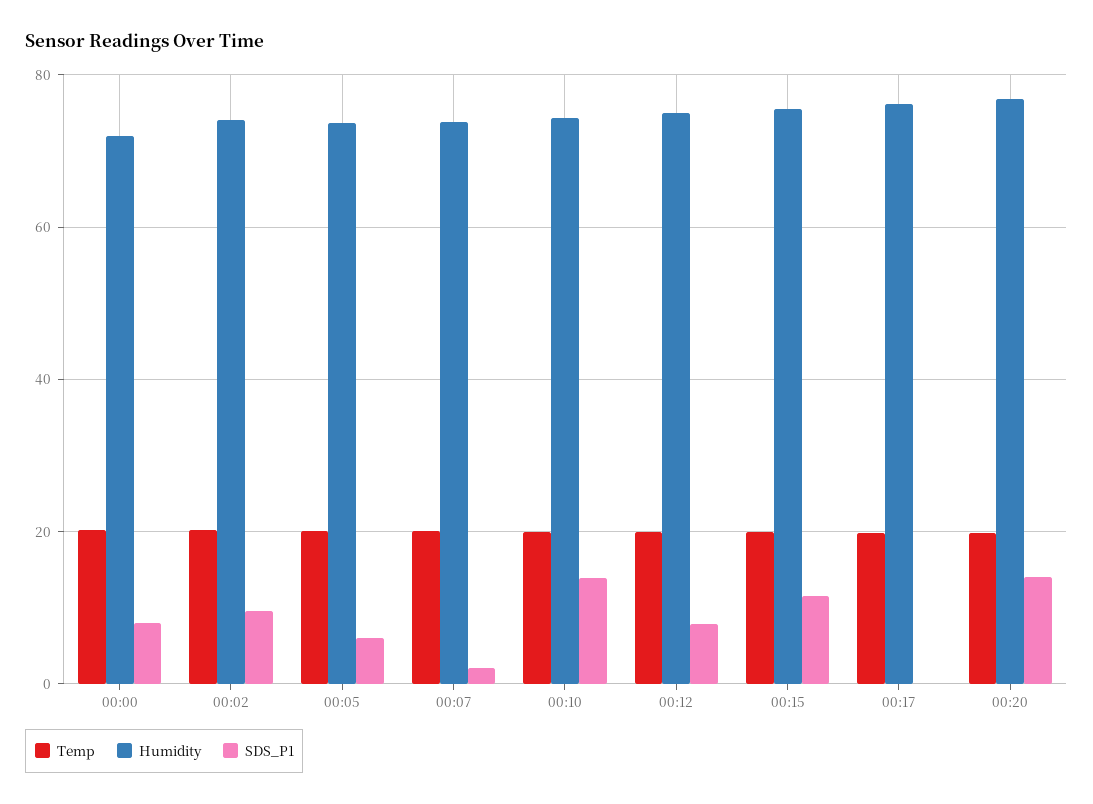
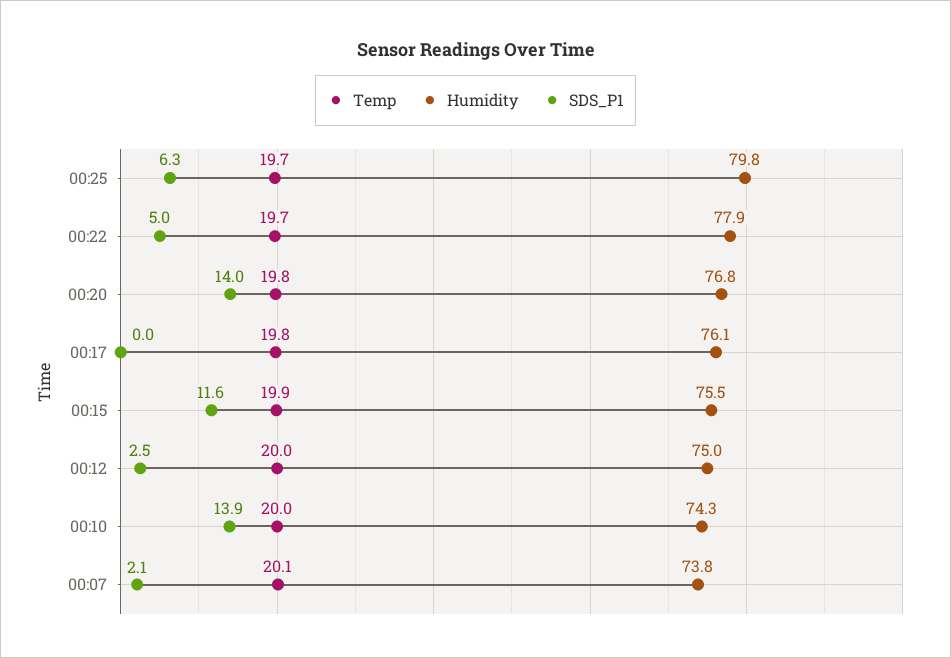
Temp, 00:00: 20 -> none
Humidity, 00:00: 72 -> none
SDS_P1, 00:00: 8 -> none
Temp, 00:02: 20 -> none
Humidity, 00:02: 74 -> none
SDS_P1, 00:02: 10 -> none
Temp, 00:05: 20 -> none
Humidity, 00:05: 74 -> none
SDS_P1, 00:05: 6 -> none
SDS_P1, 00:12: 8 -> 2.5
Temp, 00:25: none -> 19.7
Humidity, 00:25: none -> 79.8
SDS_P1, 00:25: none -> 6.3
Temp, 00:22: none -> 19.7
Humidity, 00:22: none -> 77.9
SDS_P1, 00:22: none -> 5

